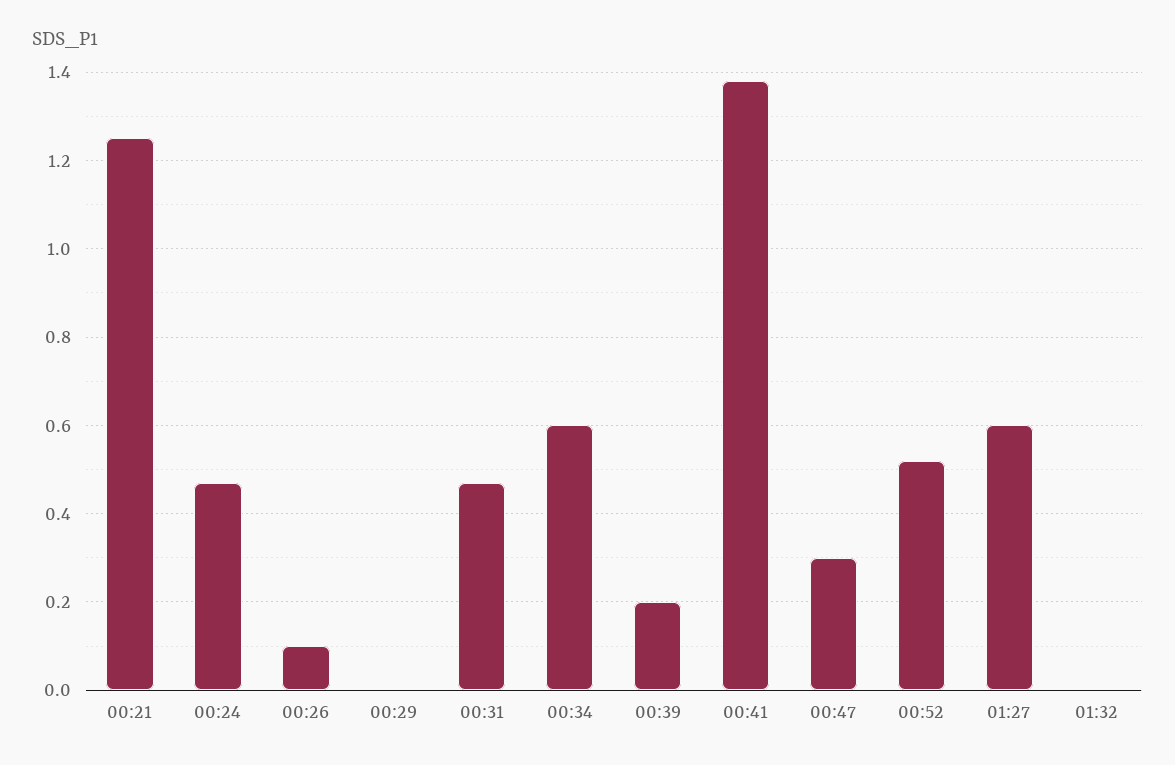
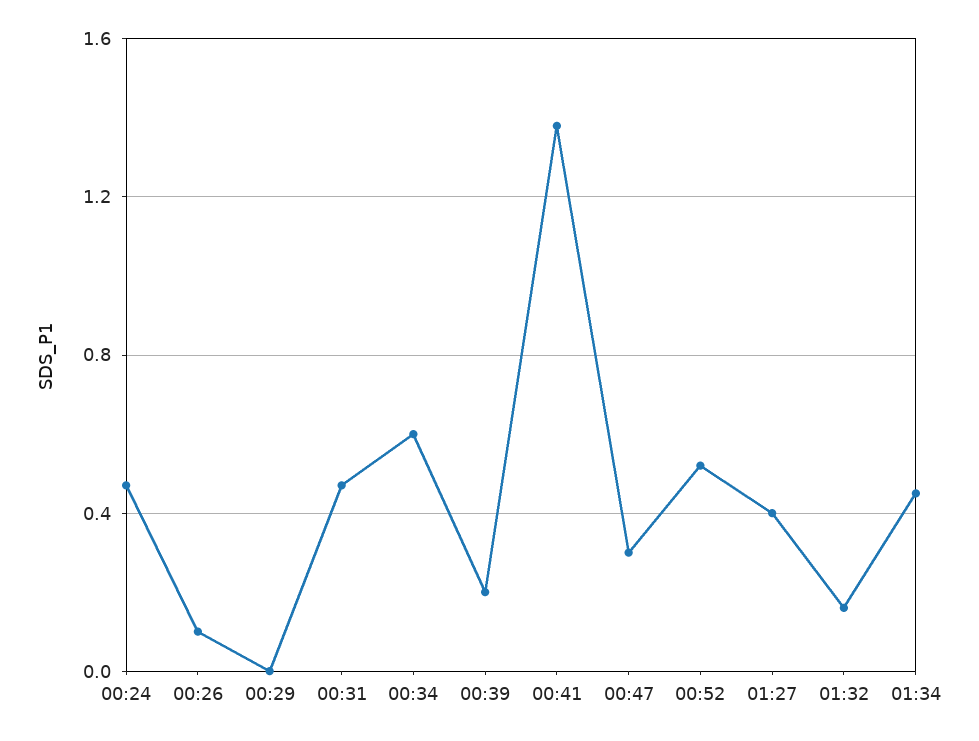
00:21: 1.25 -> none
01:27: 0.6 -> 0.4
01:32: 0 -> 0.15
01:34: none -> 0.45

